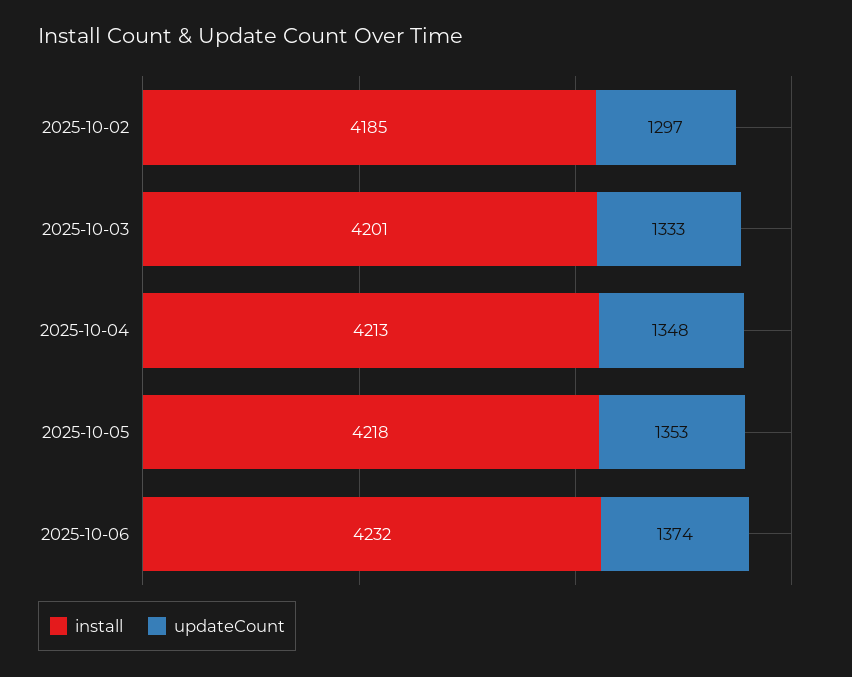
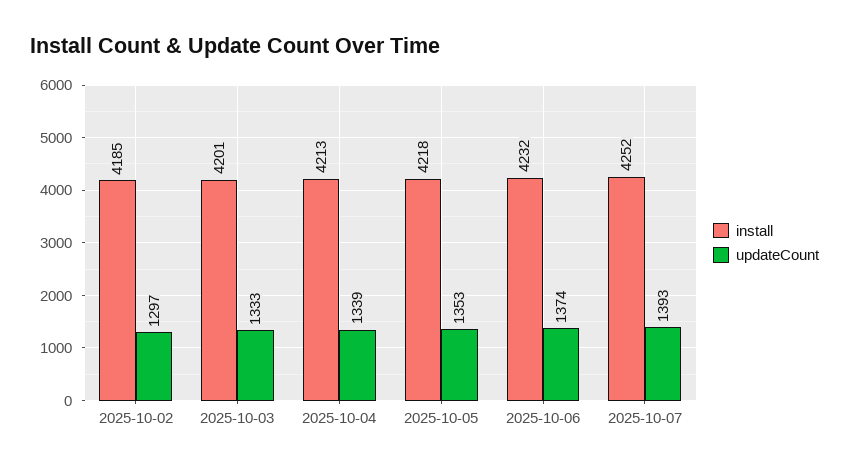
updateCount, 2025-10-04: 1348 -> 1339
install, 2025-10-07: none -> 4252
updateCount, 2025-10-07: none -> 1393

